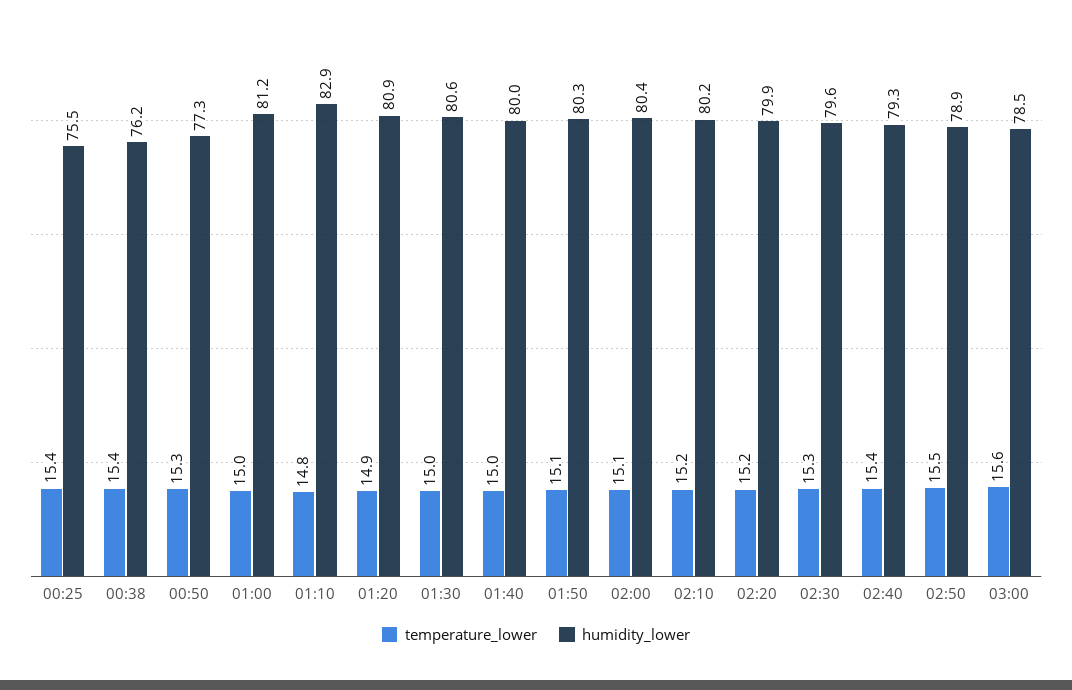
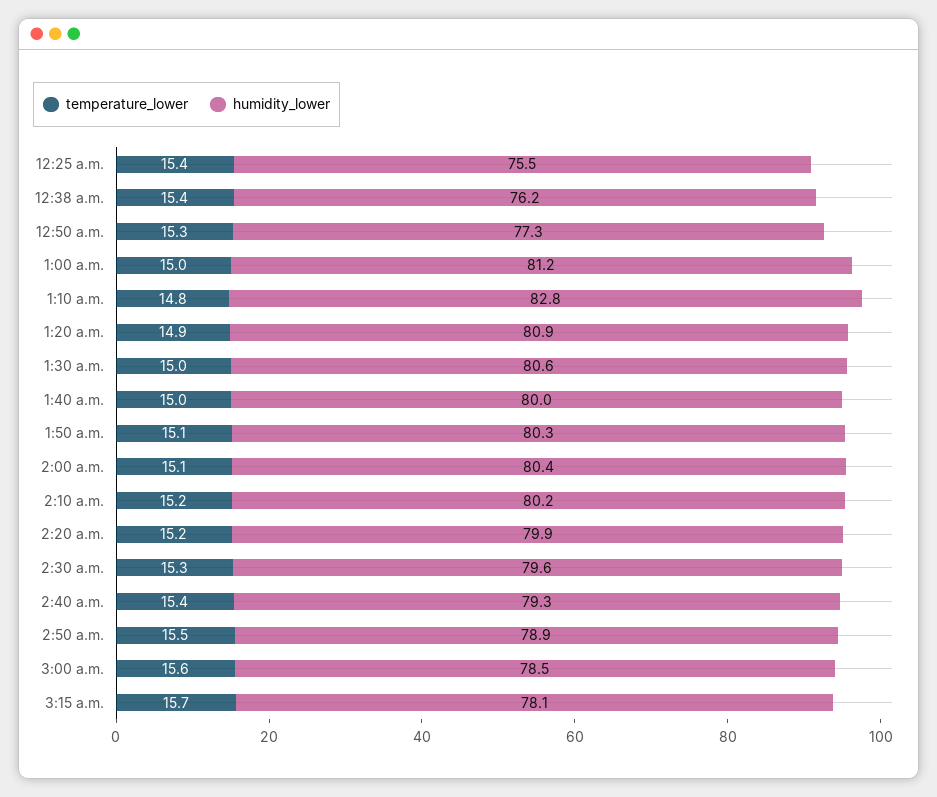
humidity_lower, 01:10: 82.9 -> 82.8
temperature_lower, 3:15 a.m.: none -> 15.7
humidity_lower, 3:15 a.m.: none -> 78.1

